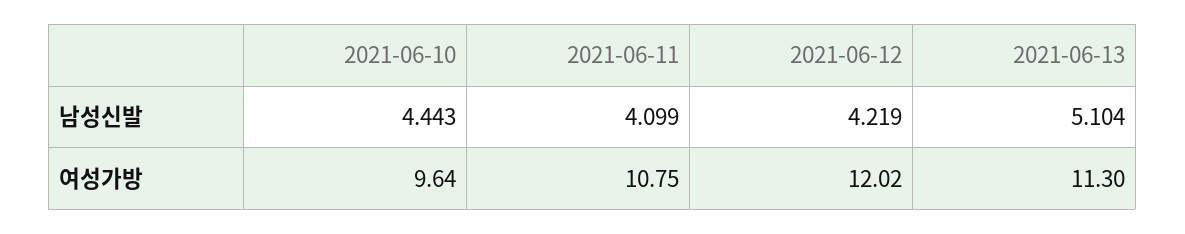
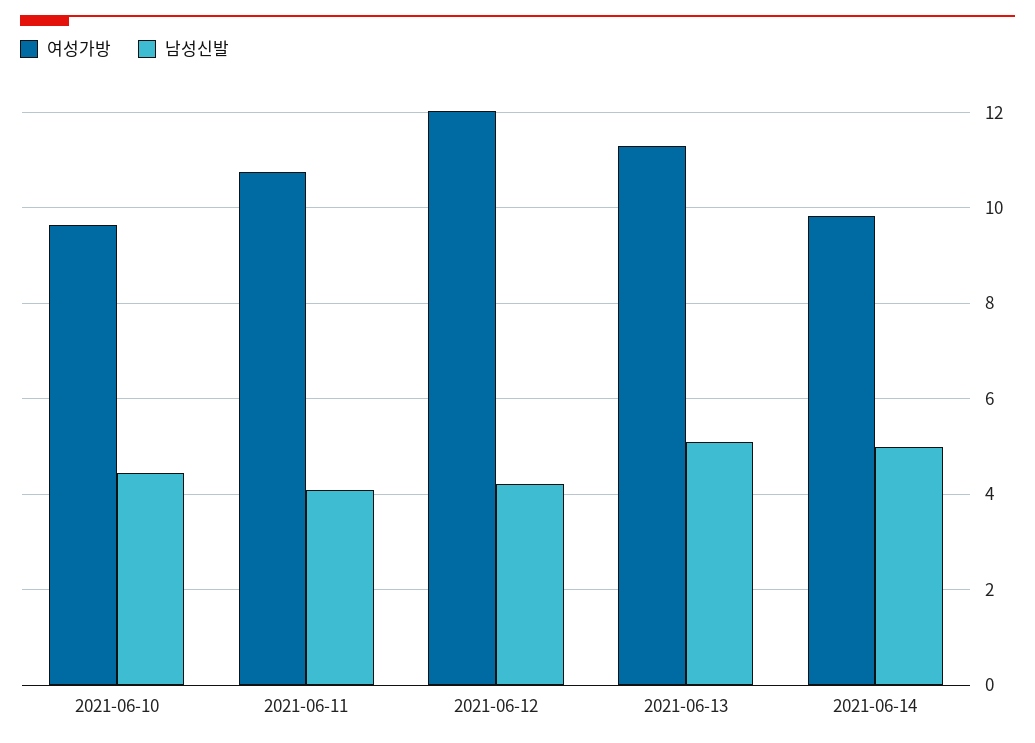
여성가방, 2021-06-14: none -> 9.8
남성신발, 2021-06-14: none -> 5

